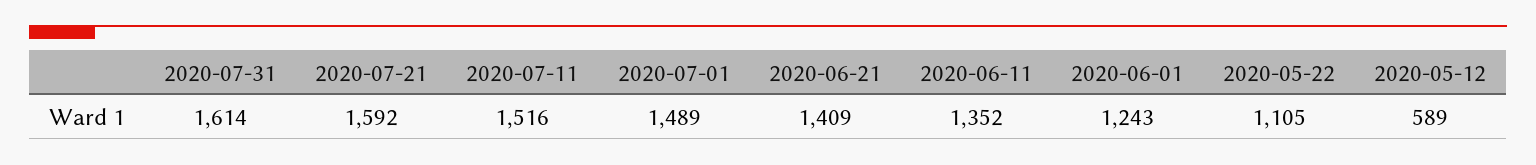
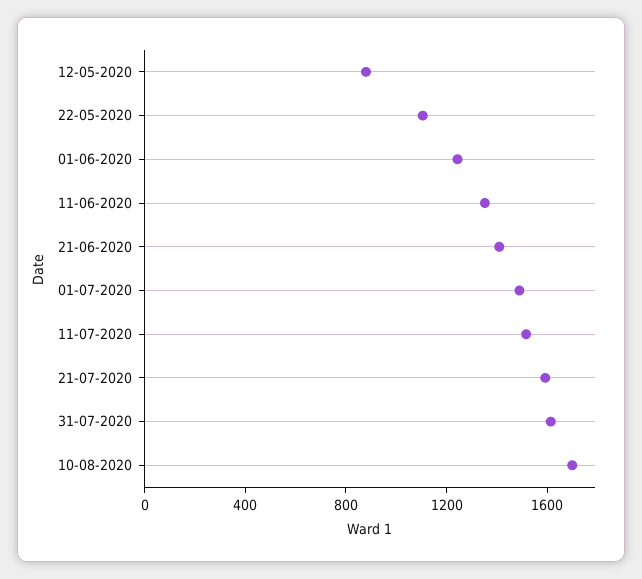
2020-05-12: 589 -> 900
10-08-2020: none -> 1700

